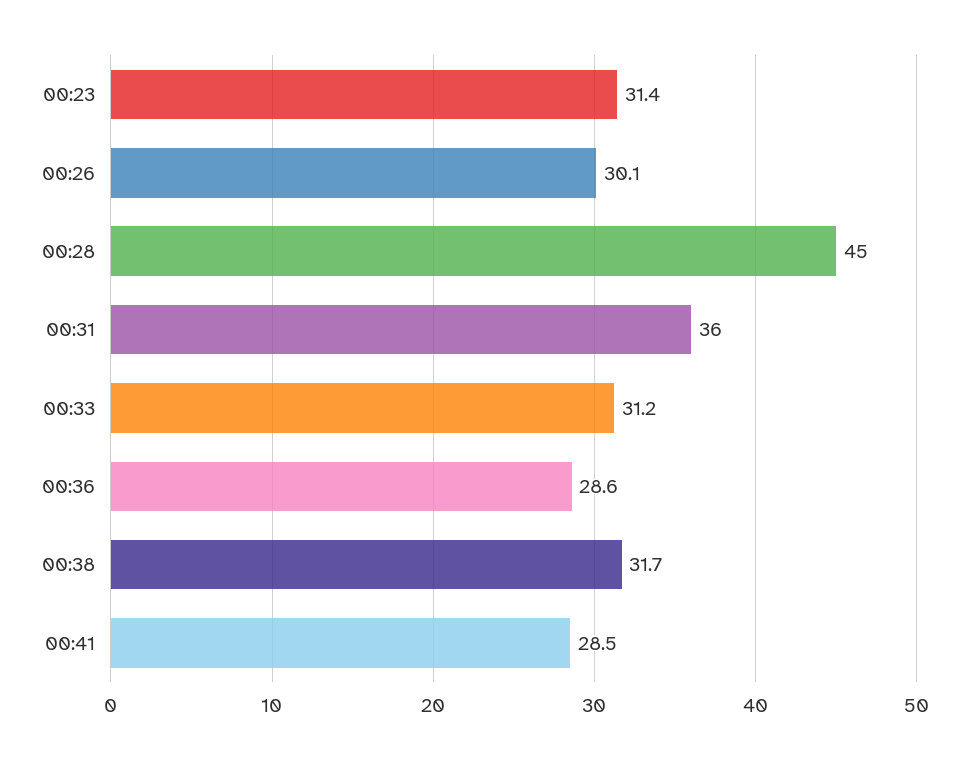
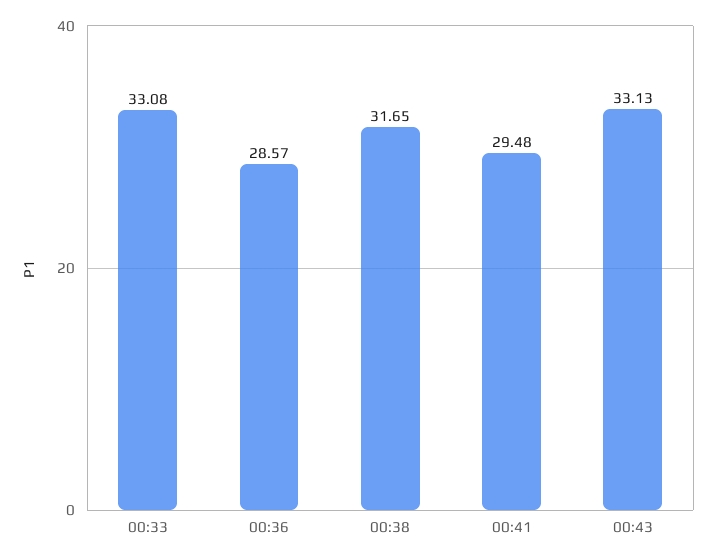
00:23: 31.4 -> none
00:26: 30.1 -> none
00:28: 45 -> none
00:31: 36 -> none
00:33: 31.2 -> 33.08
00:41: 28.5 -> 29.48
00:43: none -> 33.13

